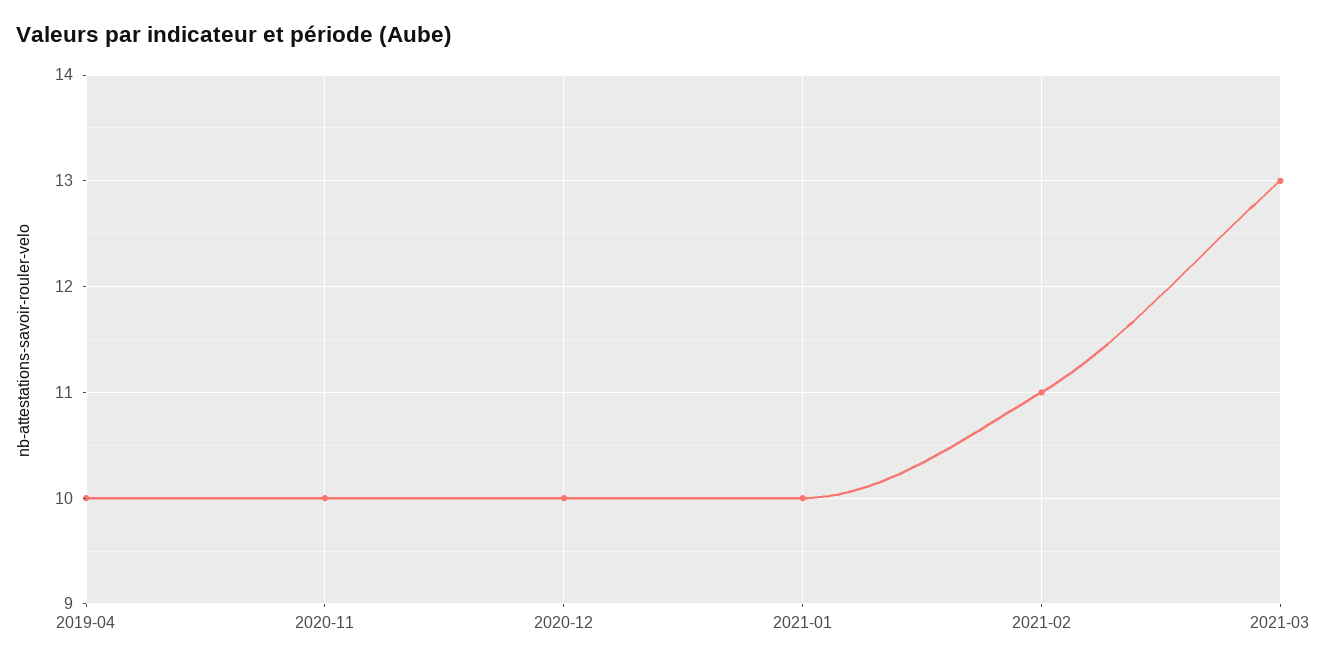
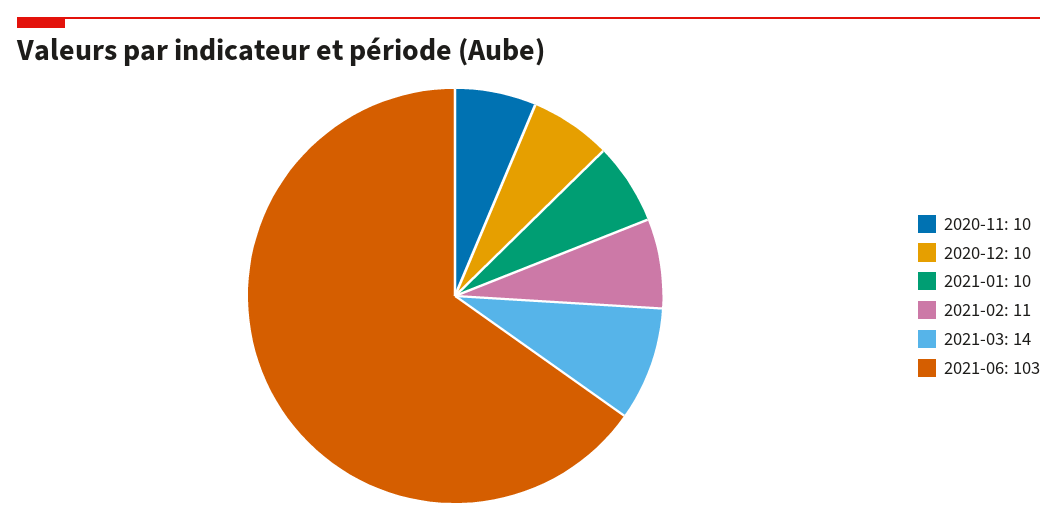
2019-04: 10 -> none
2021-03: 13 -> 14
2021-06: none -> 103

